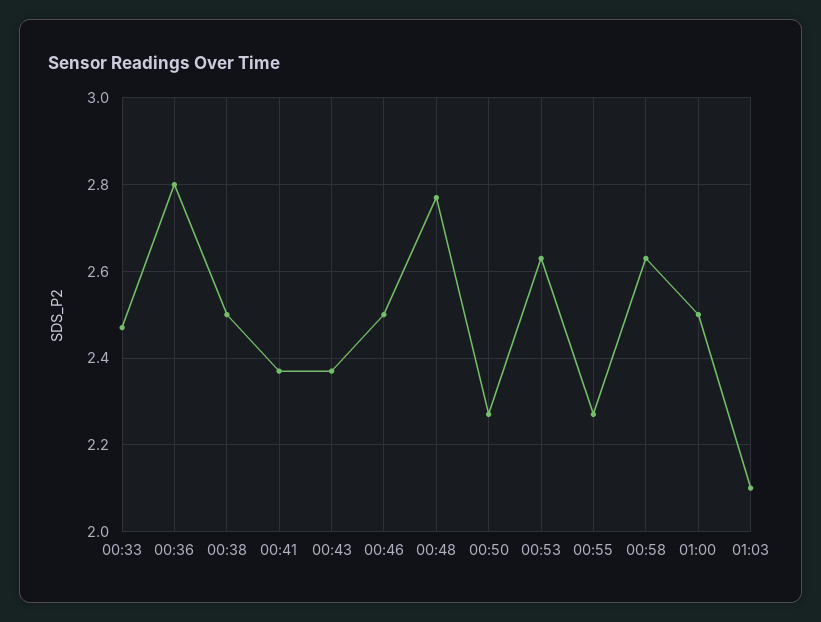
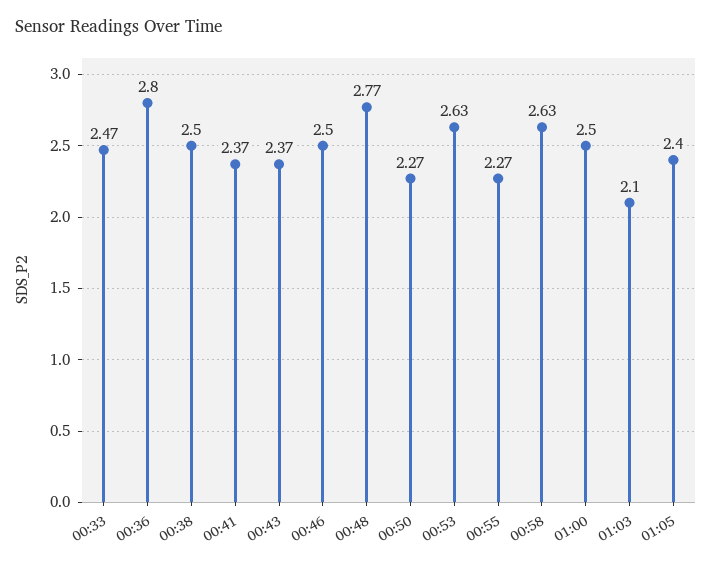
01:05: none -> 2.4

